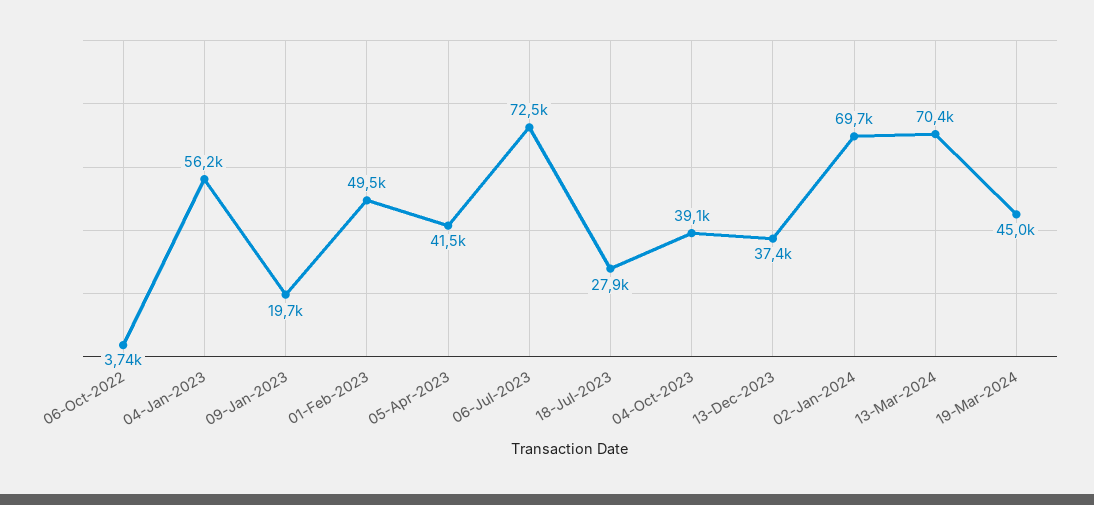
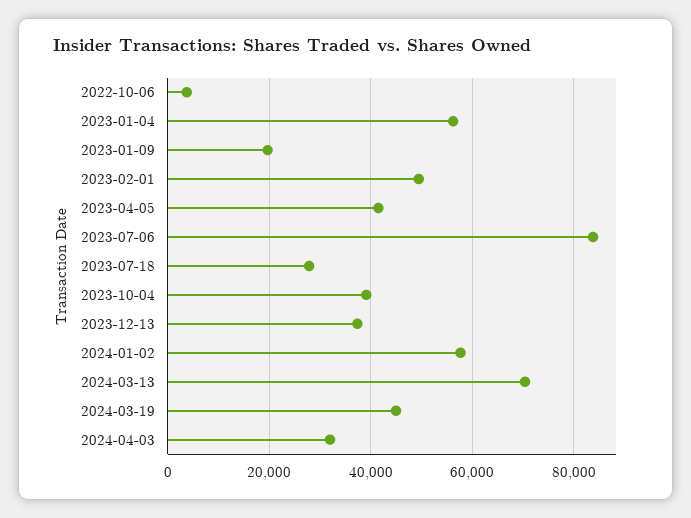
06-Jul-2023: 72500 -> 84000
02-Jan-2024: 69700 -> 58000
2024-04-03: none -> 32000

